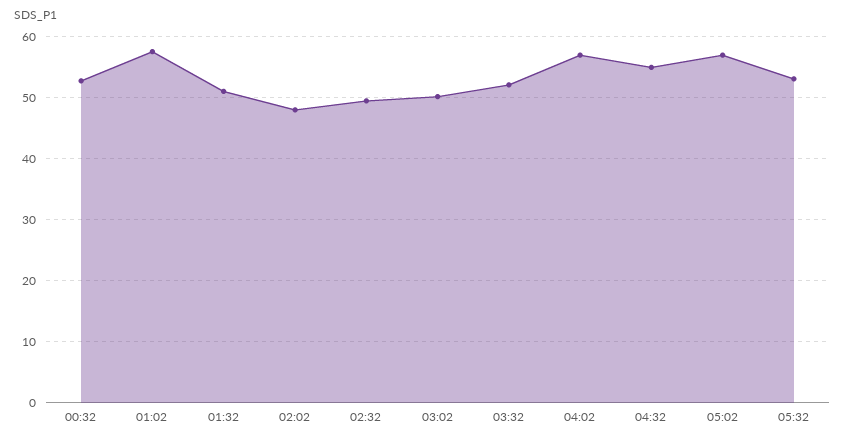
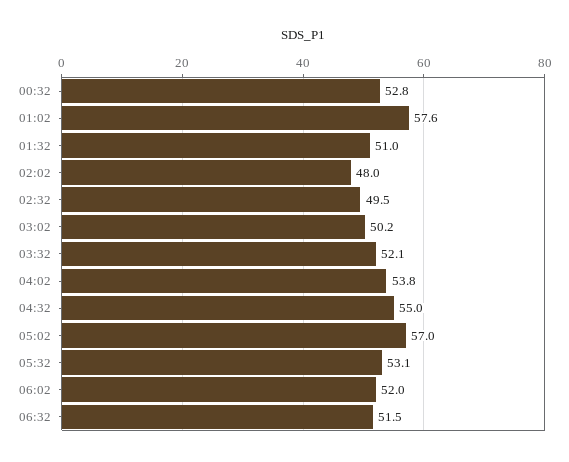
04:02: 57 -> 53.8
06:02: none -> 52
06:32: none -> 51.5

